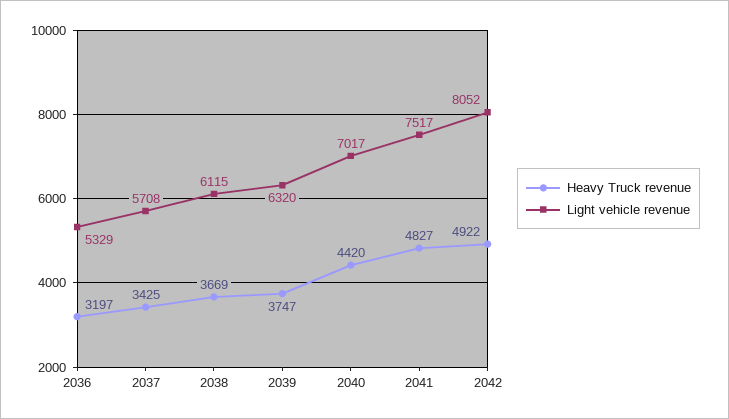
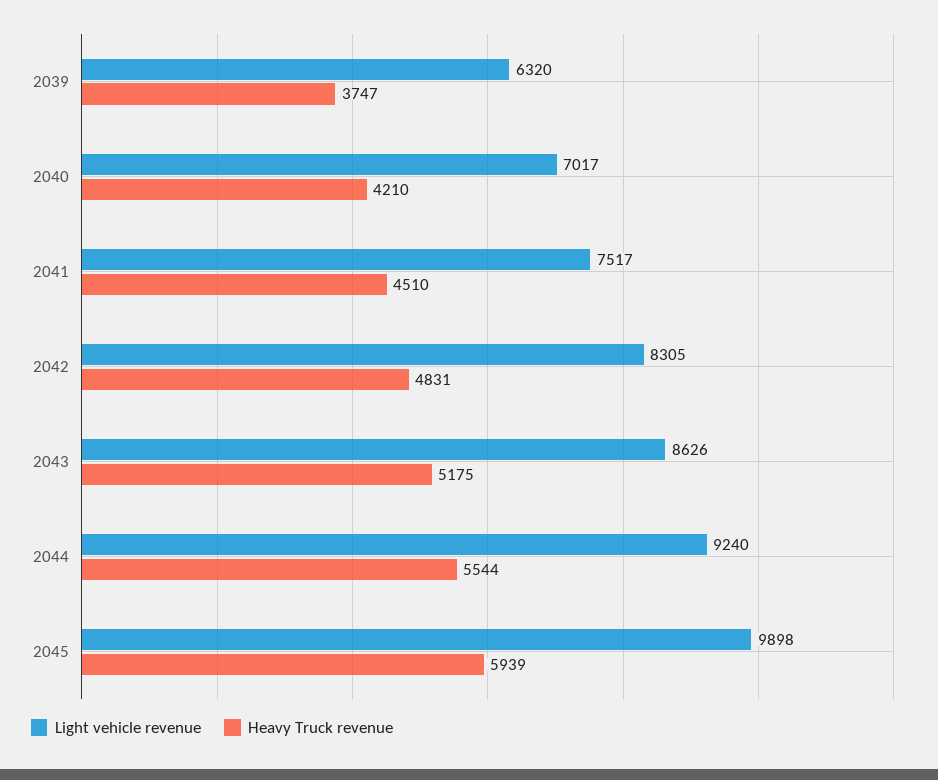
Heavy Truck revenue, 2036: 3197 -> none
Light vehicle revenue, 2036: 5329 -> none
Heavy Truck revenue, 2037: 3425 -> none
Light vehicle revenue, 2037: 5708 -> none
Heavy Truck revenue, 2038: 3669 -> none
Light vehicle revenue, 2038: 6115 -> none
Heavy Truck revenue, 2040: 4420 -> 4210
Heavy Truck revenue, 2041: 4827 -> 4510
Heavy Truck revenue, 2042: 4922 -> 4831
Light vehicle revenue, 2042: 8052 -> 8305
Light vehicle revenue, 2043: none -> 8626
Heavy Truck revenue, 2043: none -> 5175
Light vehicle revenue, 2044: none -> 9240
Heavy Truck revenue, 2044: none -> 5544
Light vehicle revenue, 2045: none -> 9898
Heavy Truck revenue, 2045: none -> 5939

